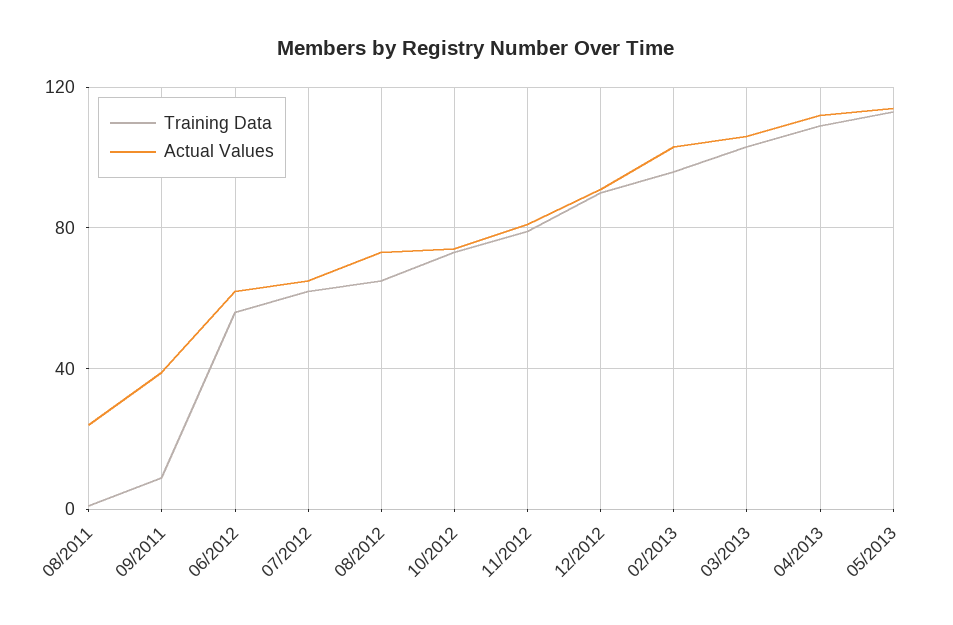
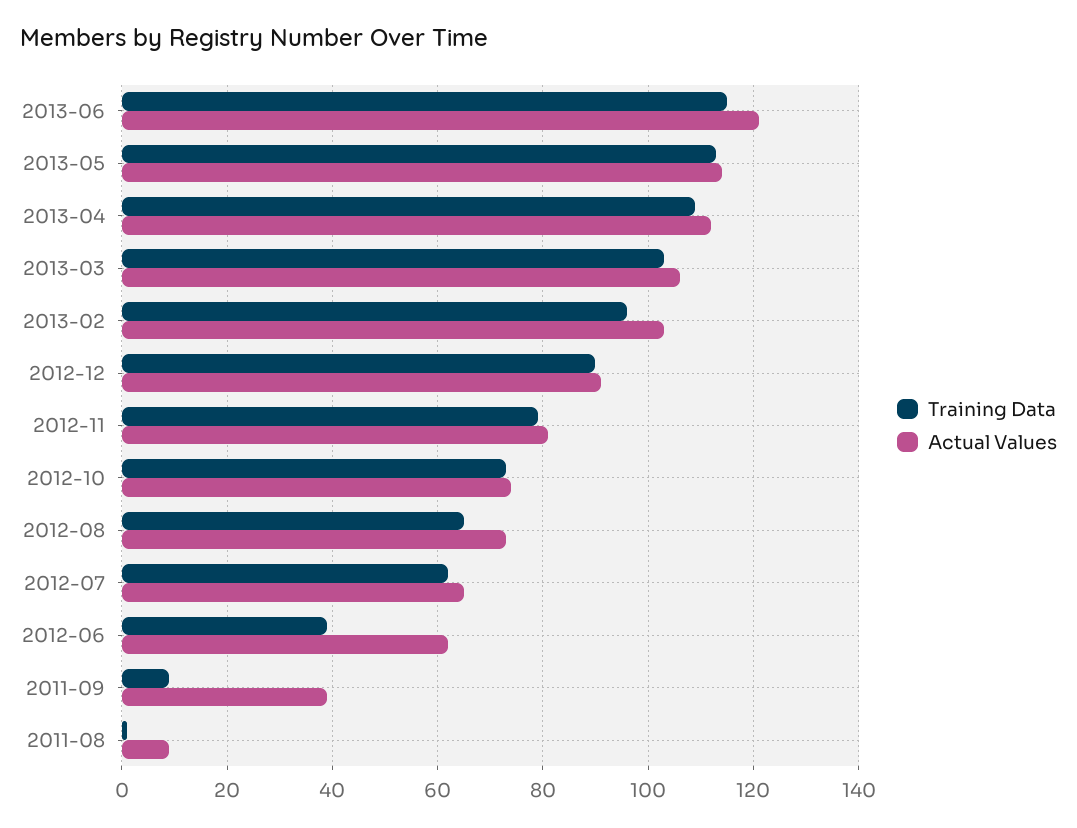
Actual Values, 08/2011: 25 -> 10
Training Data, 06/2012: 55 -> 40
Training Data, 2013-06: none -> 115
Actual Values, 2013-06: none -> 120

